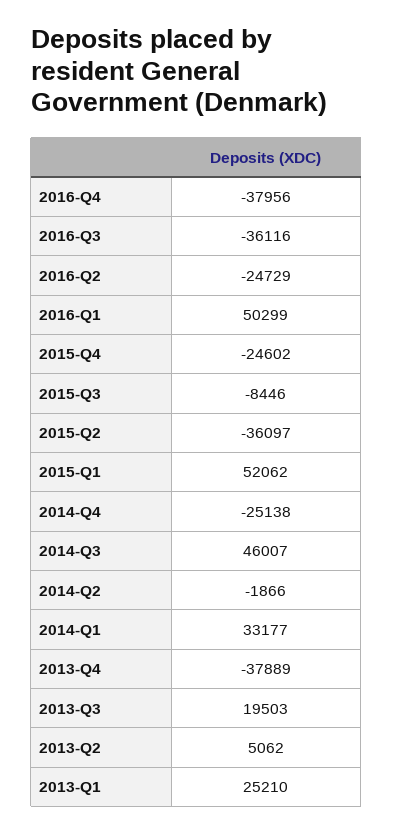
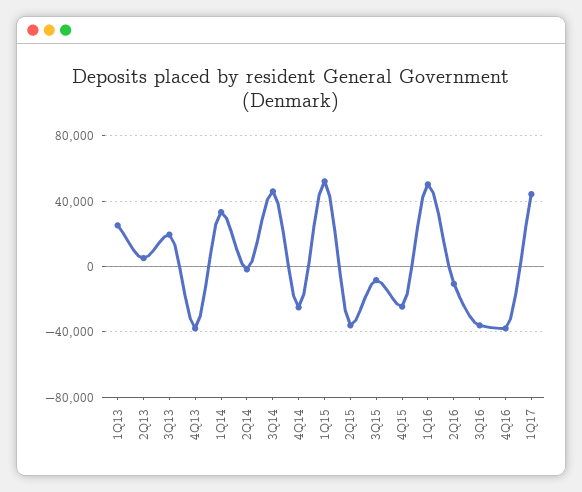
2016-Q2: -24729 -> -10000
1Q17: none -> 45000

